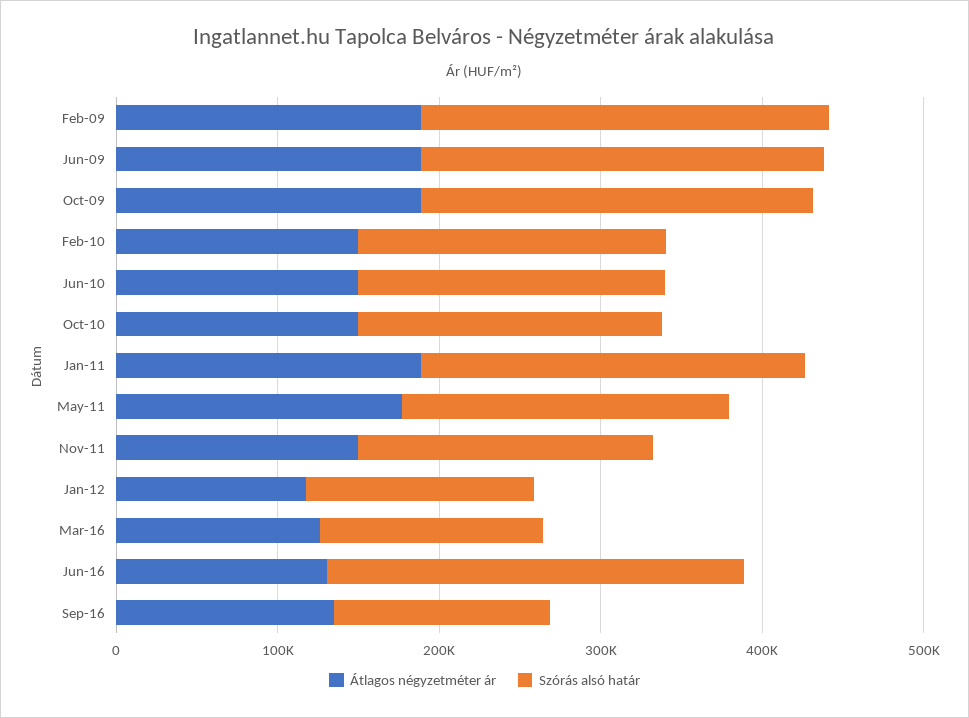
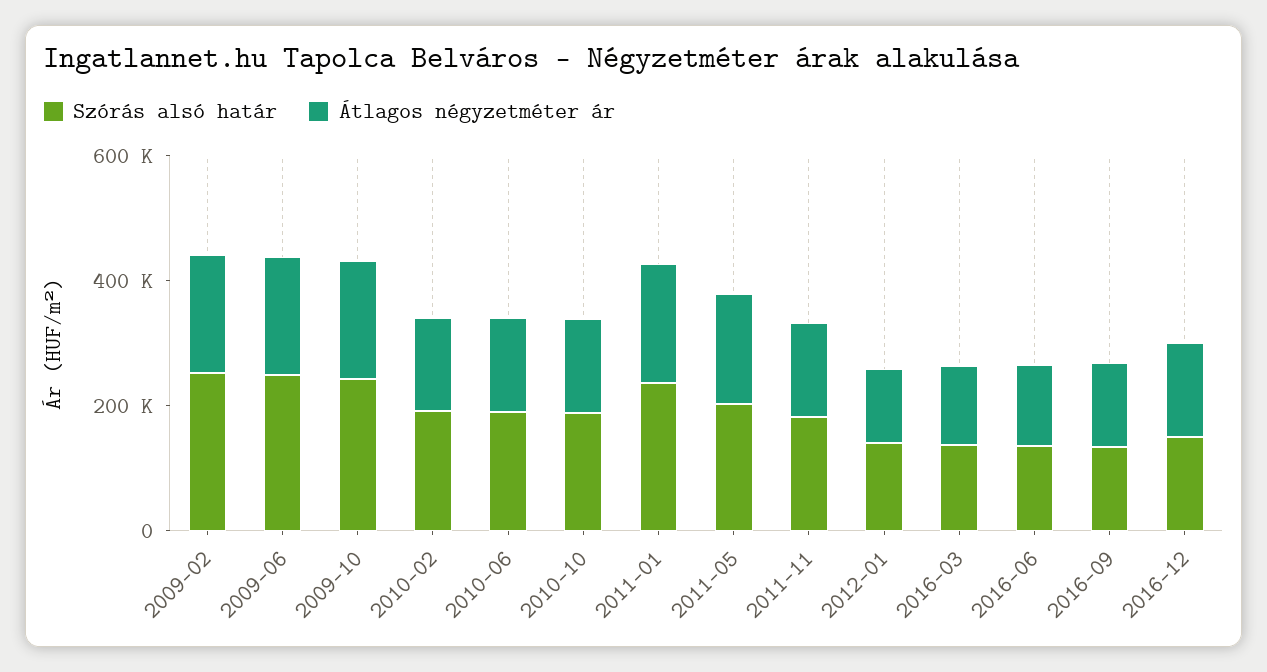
Szórás alsó határ, Jun-16: 260000 -> 150000
Szórás alsó határ, 2016-12: none -> 150000
Átlagos négyzetméter ár, 2016-12: none -> 150000

